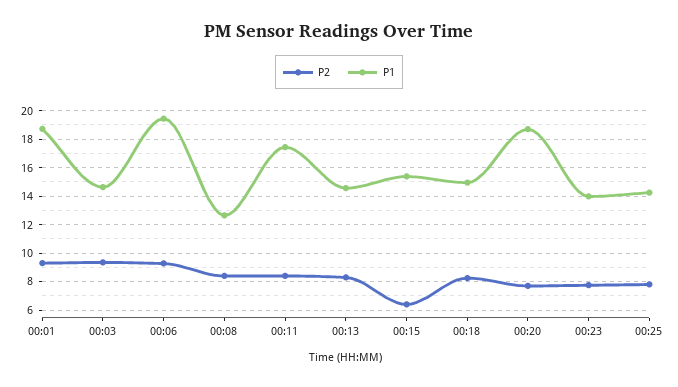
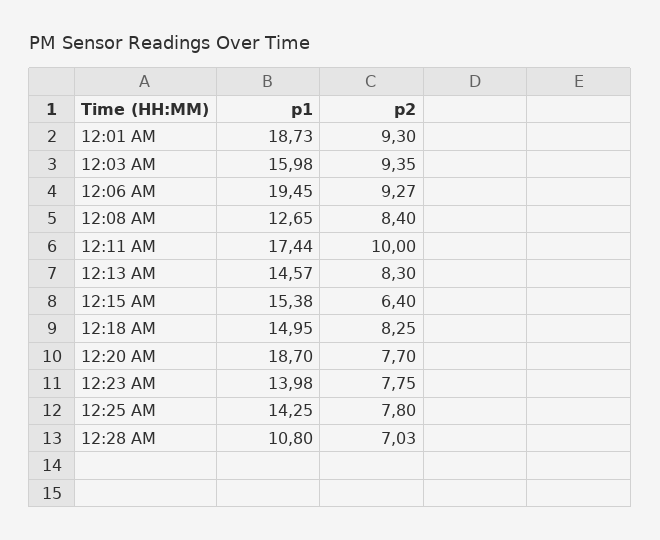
P1, 00:03: 14.5 -> 15.98
P2, 00:11: 8.5 -> 10
P1, 12:28 AM: none -> 10.8
P2, 12:28 AM: none -> 7.03

